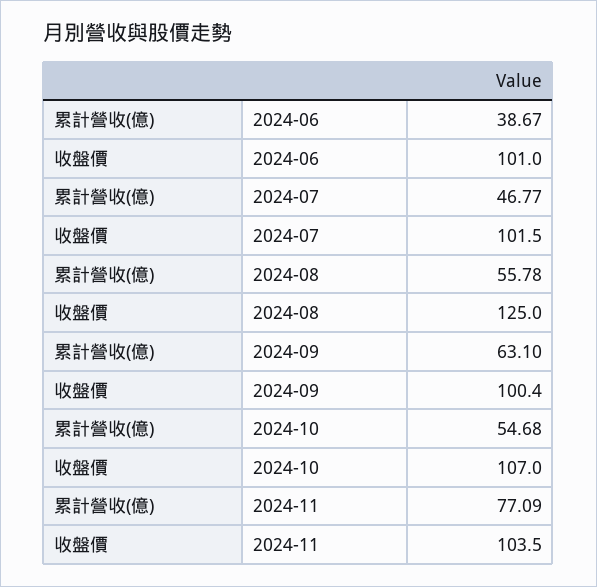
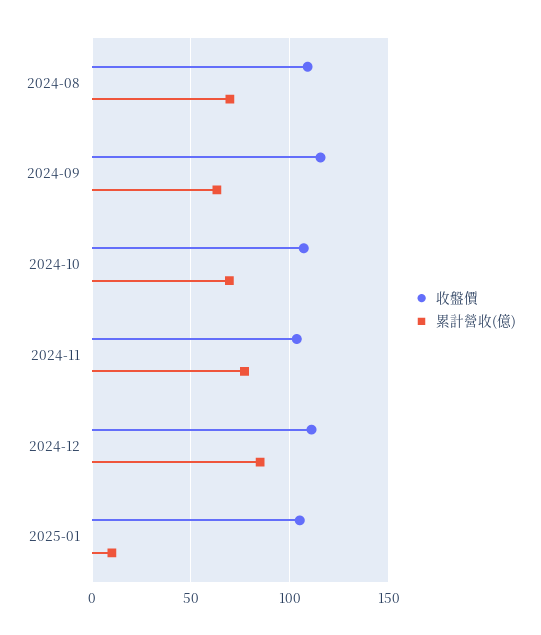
累計營收(億), 2024-06: 38.67 -> none
收盤價, 2024-06: 101 -> none
累計營收(億), 2024-07: 46.77 -> none
收盤價, 2024-07: 101.5 -> none
累計營收(億), 2024-08: 55.78 -> 70
收盤價, 2024-08: 125 -> 110
收盤價, 2024-09: 100.4 -> 115
累計營收(億), 2024-10: 54.68 -> 70
收盤價, 2024-12: none -> 110
累計營收(億), 2024-12: none -> 85
收盤價, 2025-01: none -> 105
累計營收(億), 2025-01: none -> 10

